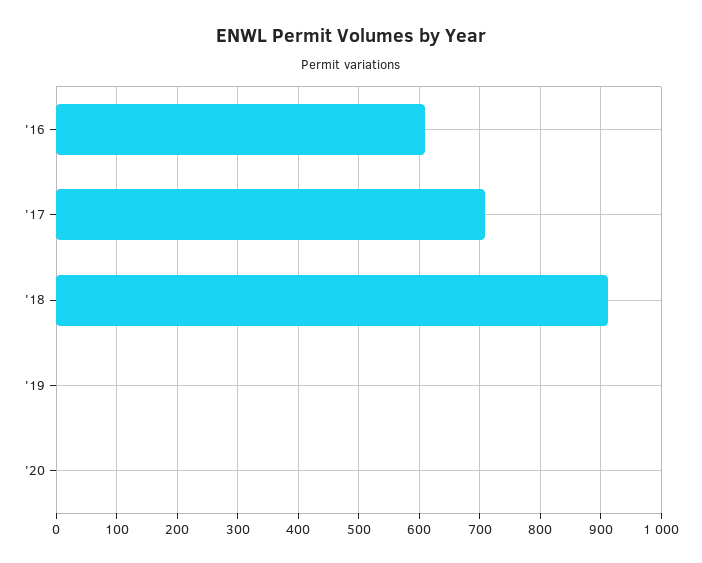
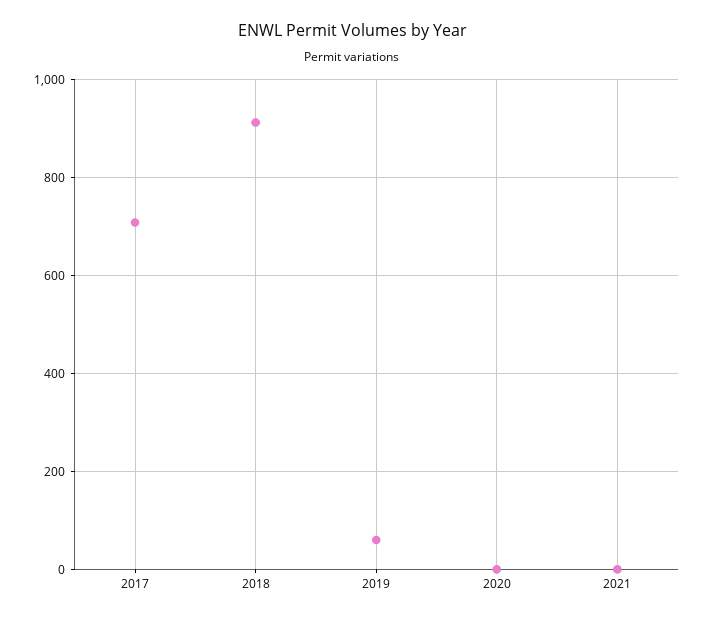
'16: 610 -> none
'19: 0 -> 60
2021: none -> 0

